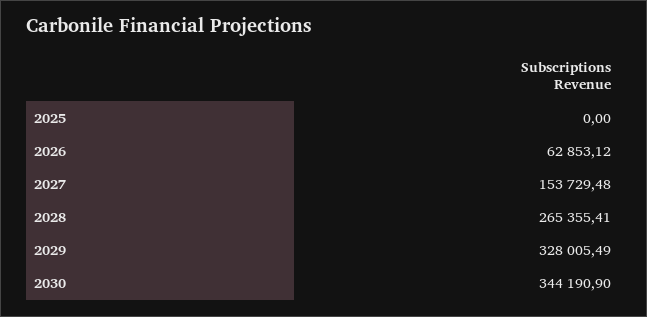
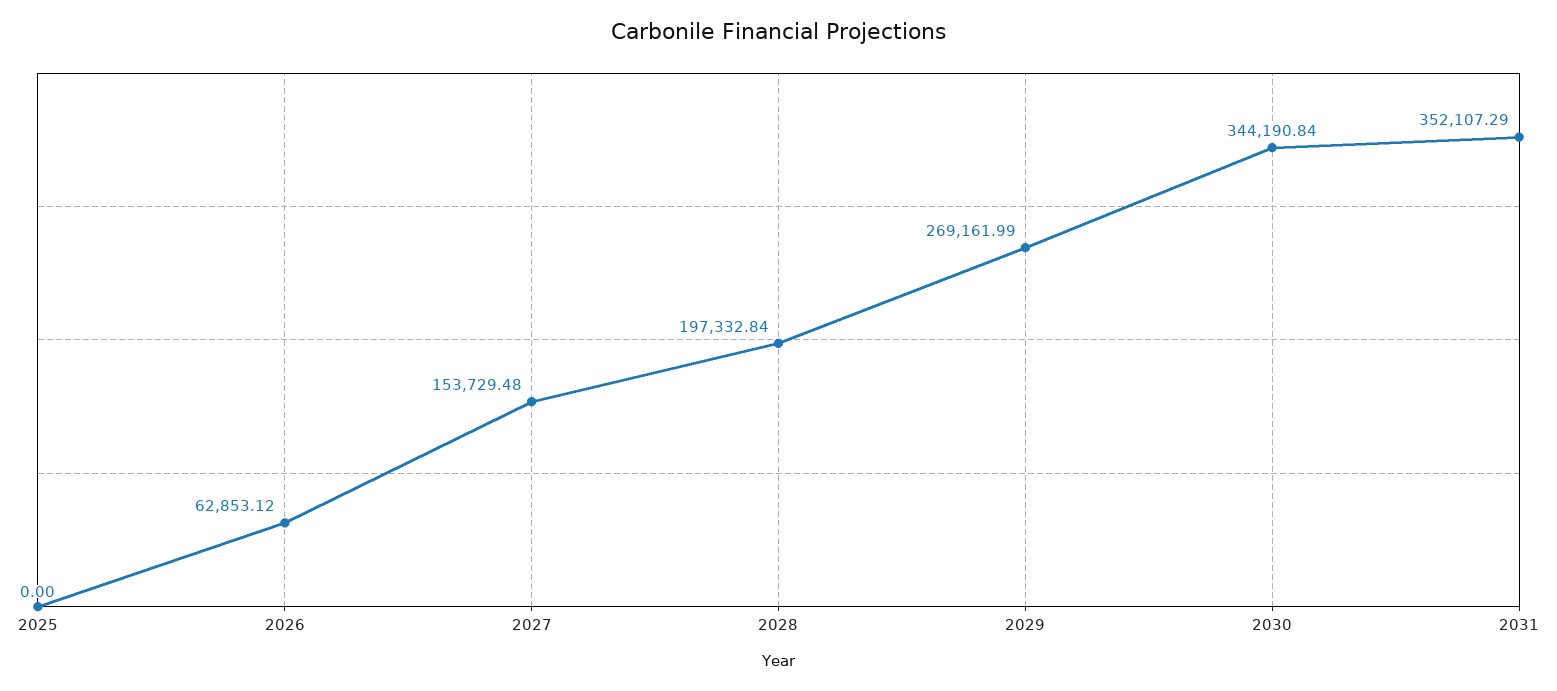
2028: 265355.41 -> 197332.84
2029: 328005.49 -> 269161.99
2030: 344190.9 -> 344190.84
2031: none -> 352107.29

